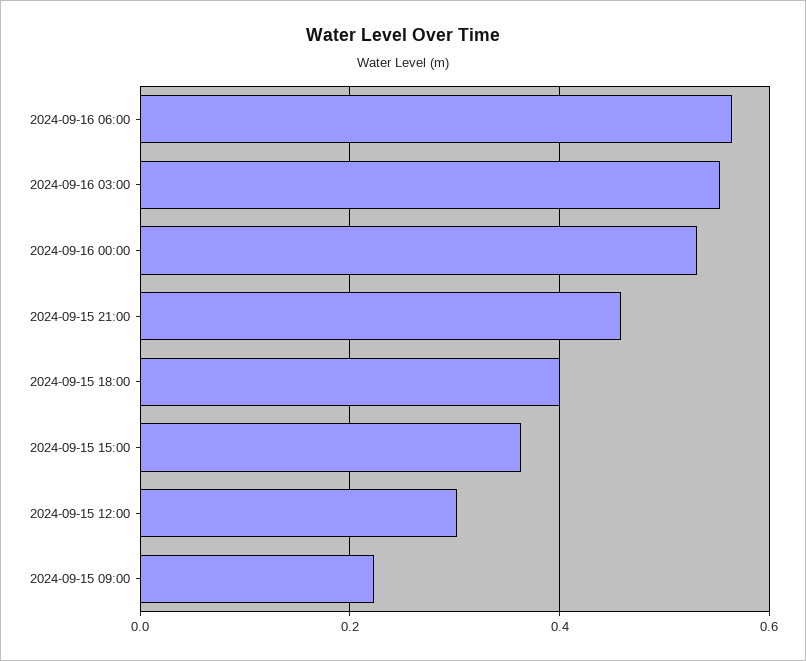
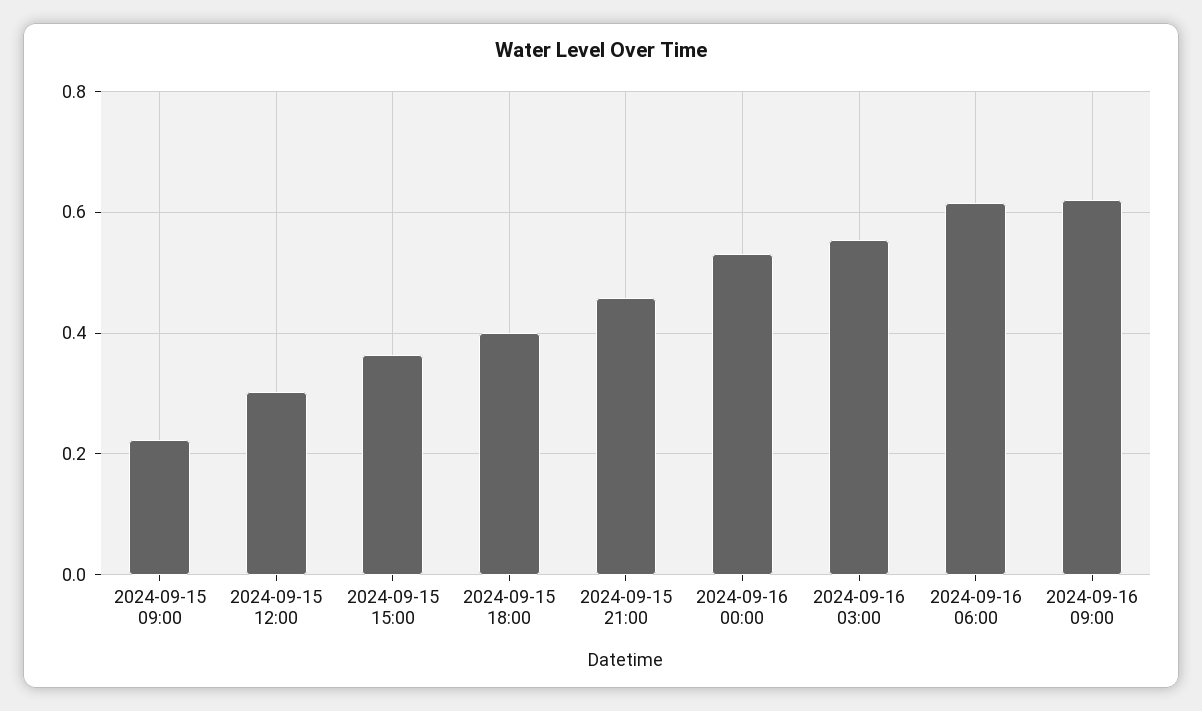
2024-09-16 06:00: 0.56 -> 0.62
2024-09-16 09:00: none -> 0.62

